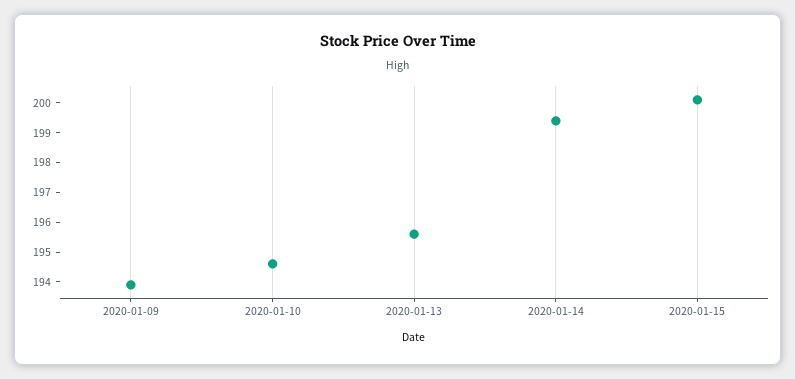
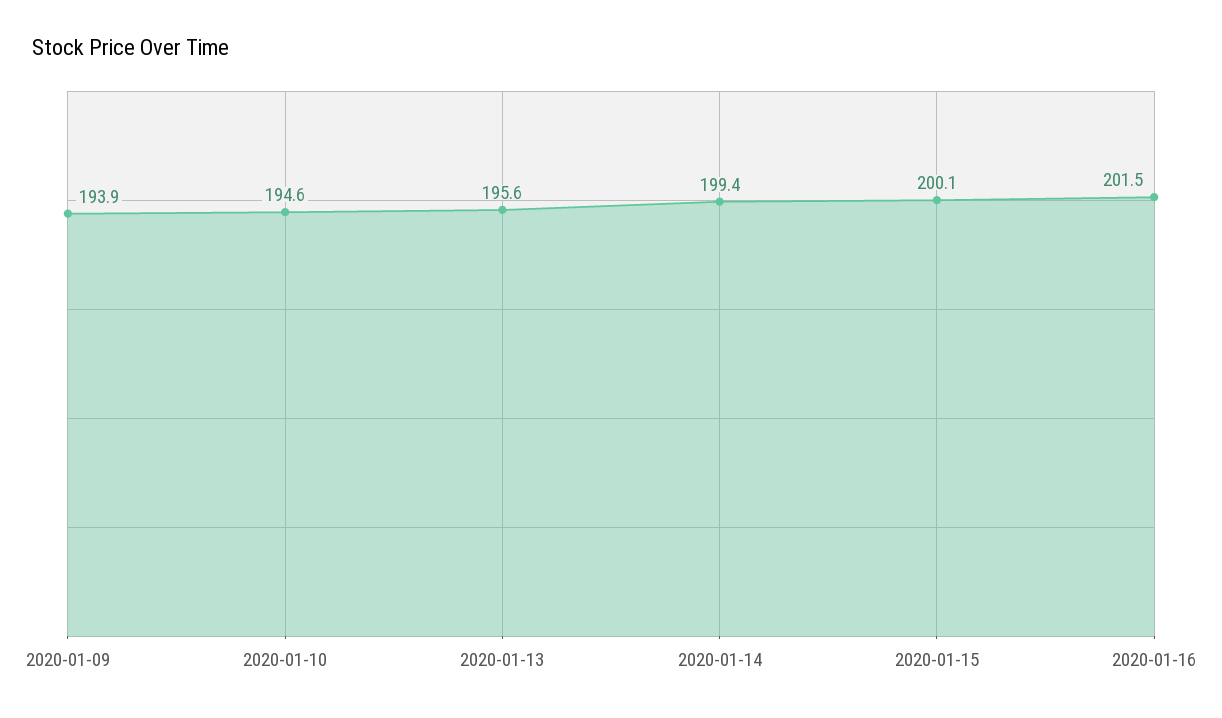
2020-01-16: none -> 201.5

